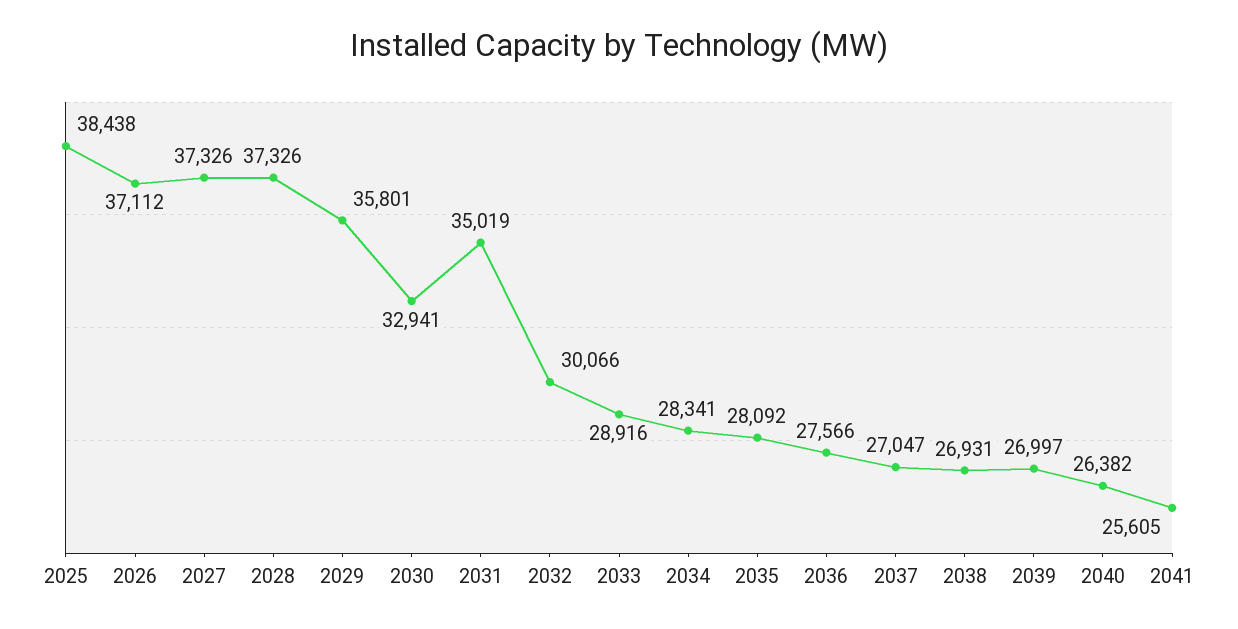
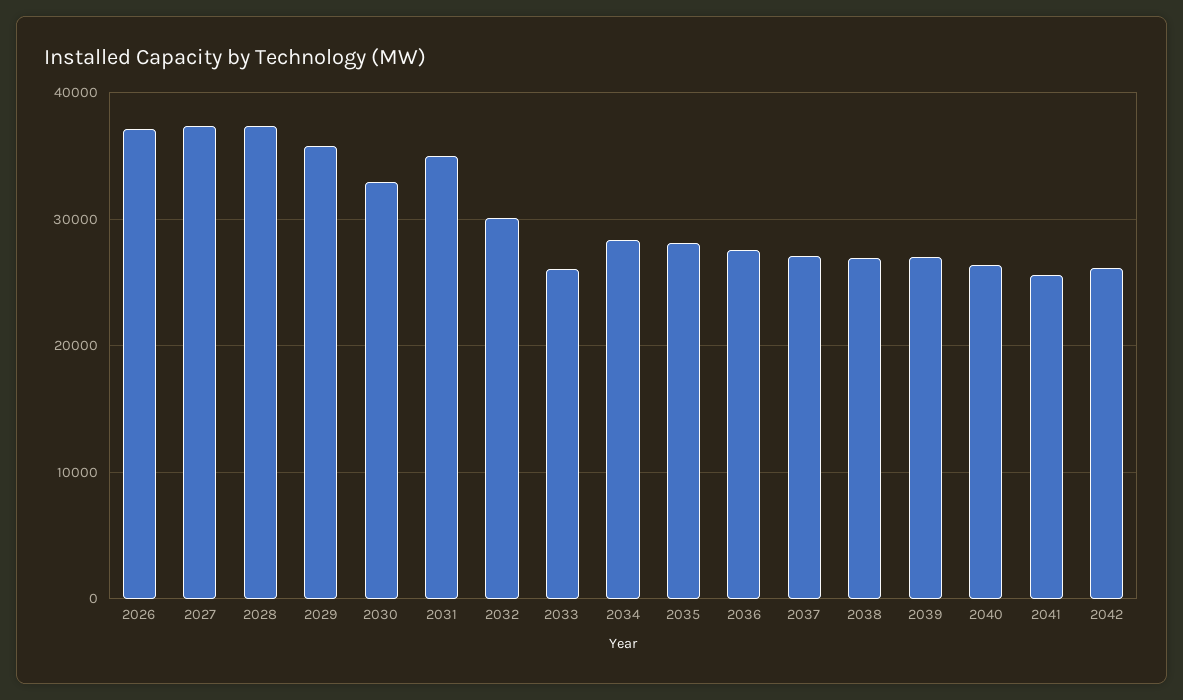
2025: 38438 -> none
2033: 28916 -> 26000
2042: none -> 26000

